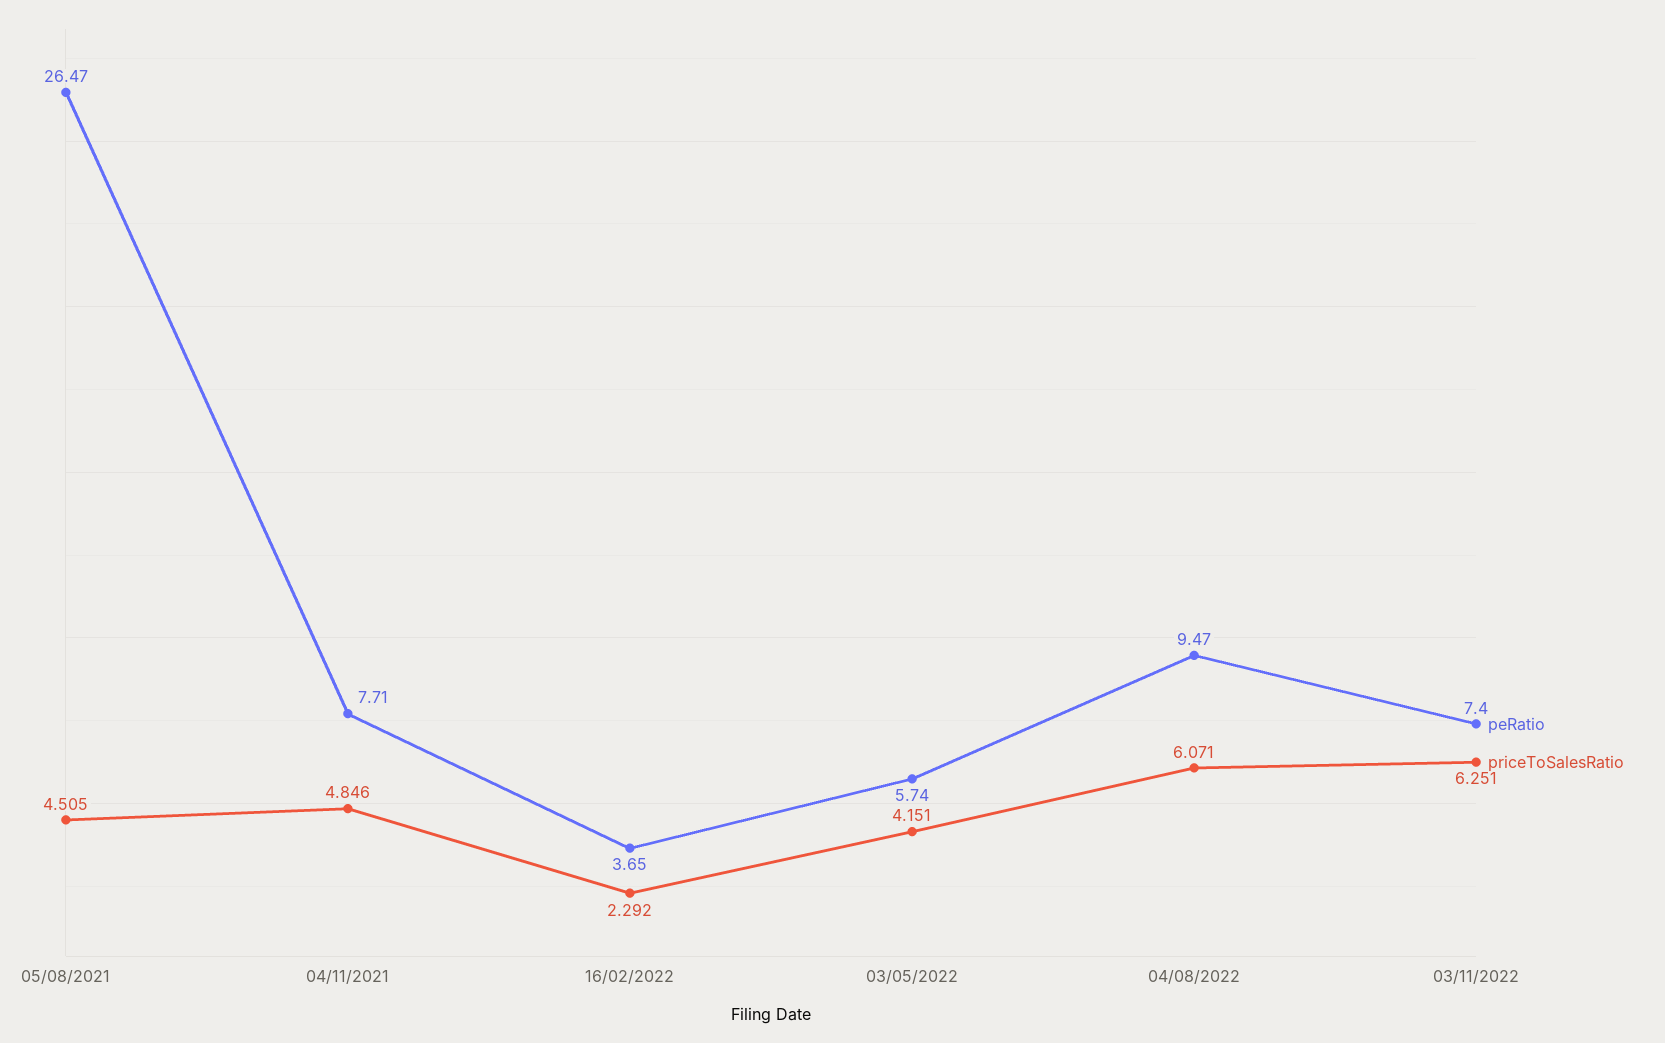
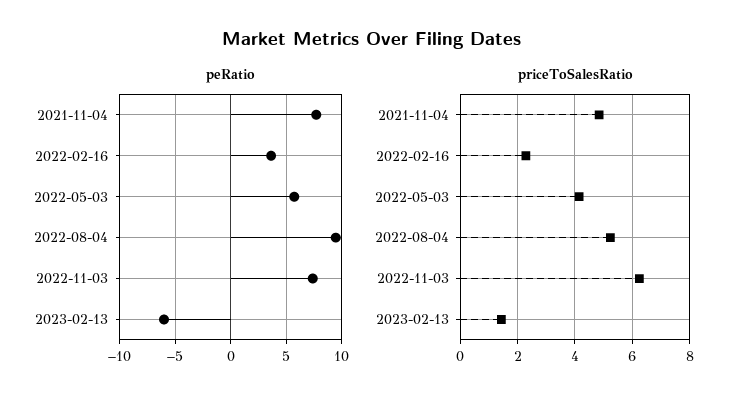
peRatio, 05/08/2021: 26.47 -> none
priceToSalesRatio, 05/08/2021: 4.505 -> none
priceToSalesRatio, 04/08/2022: 6.071 -> 5.25
peRatio, 2023-02-13: none -> -6
priceToSalesRatio, 2023-02-13: none -> 1.5

